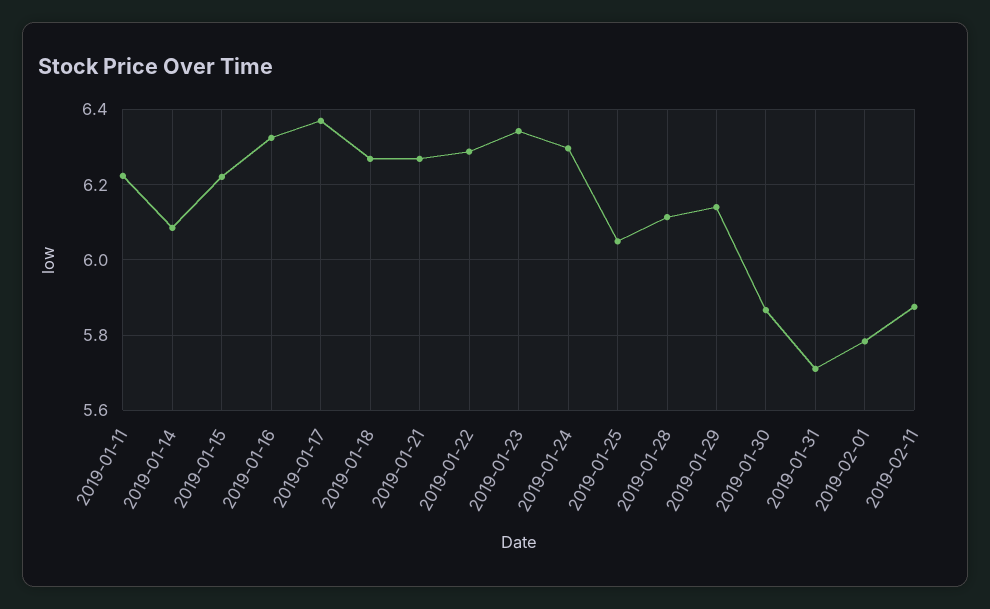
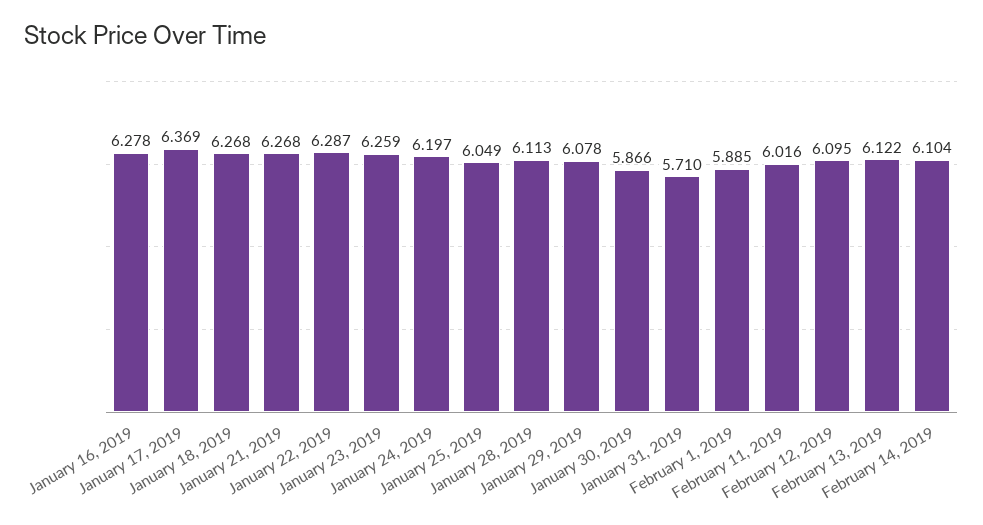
2019-01-11: 6.22 -> none
2019-01-14: 6.08 -> none
2019-01-15: 6.22 -> none
2019-01-16: 6.32 -> 6.278
2019-01-23: 6.34 -> 6.259
2019-01-24: 6.3 -> 6.197
2019-01-29: 6.14 -> 6.078
2019-02-01: 5.78 -> 5.885
2019-02-11: 5.88 -> 6.016
February 12, 2019: none -> 6.095
February 13, 2019: none -> 6.122
February 14, 2019: none -> 6.104

